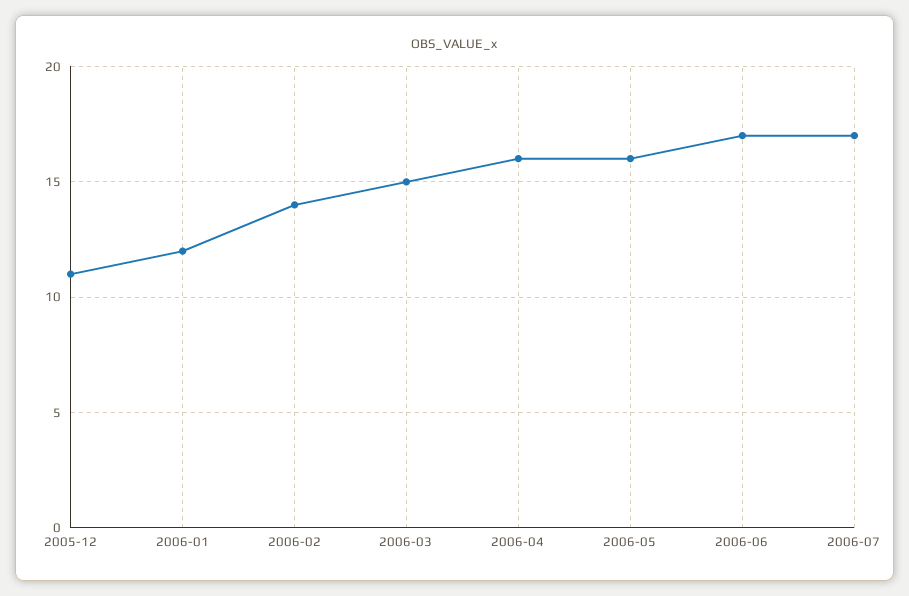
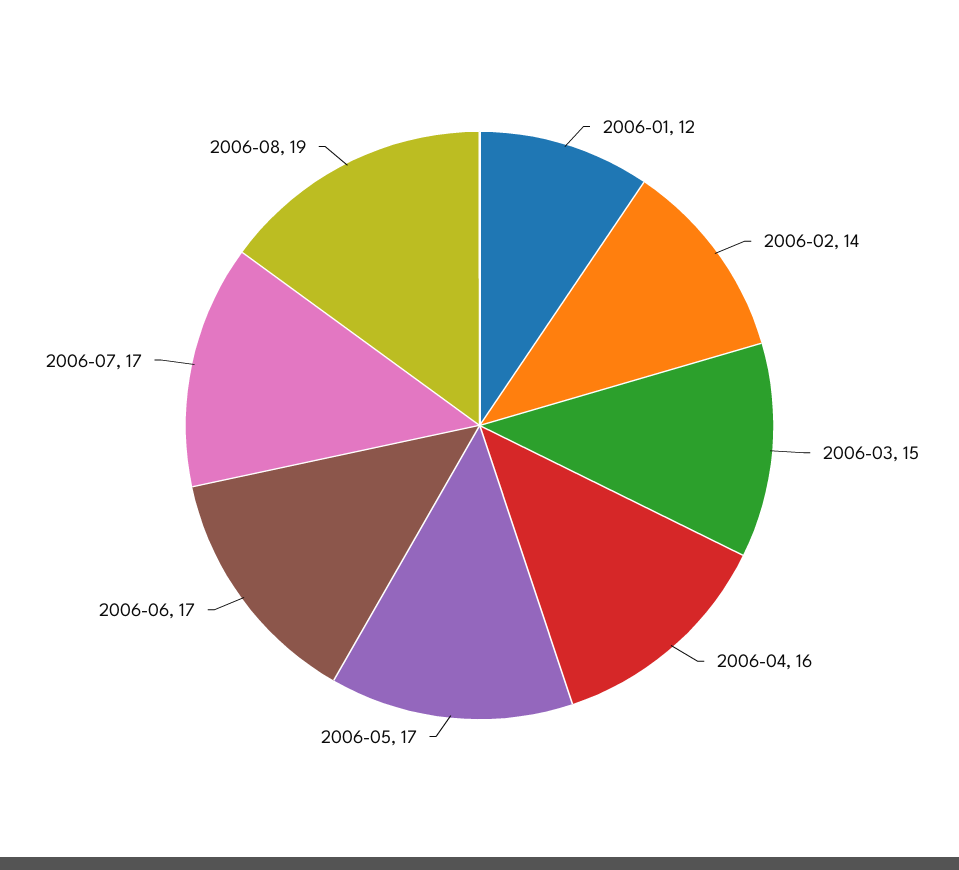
2005-12: 11 -> none
2006-05: 16 -> 17
2006-08: none -> 19

